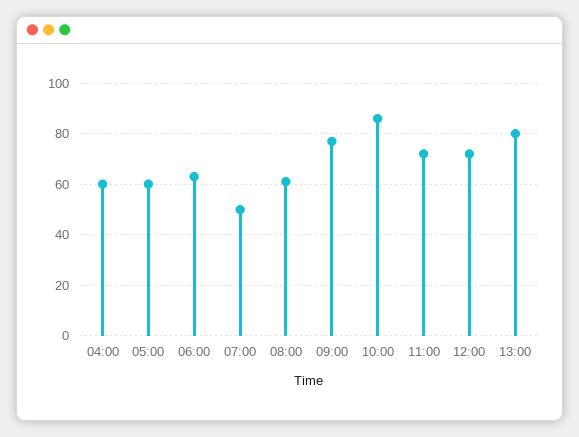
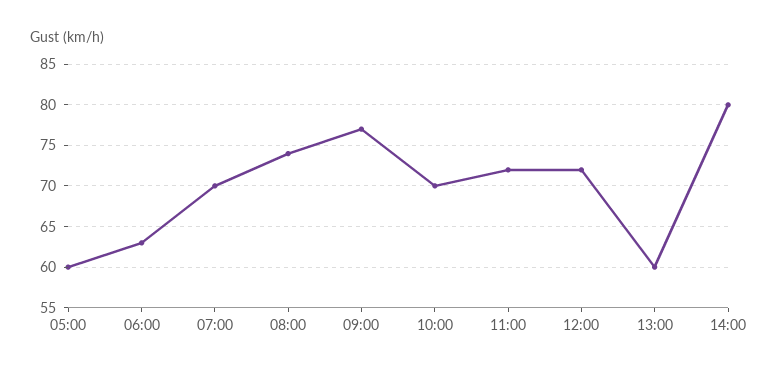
04:00: 60 -> none
07:00: 50 -> 70
08:00: 60 -> 74
10:00: 85 -> 70
13:00: 80 -> 60
14:00: none -> 80

